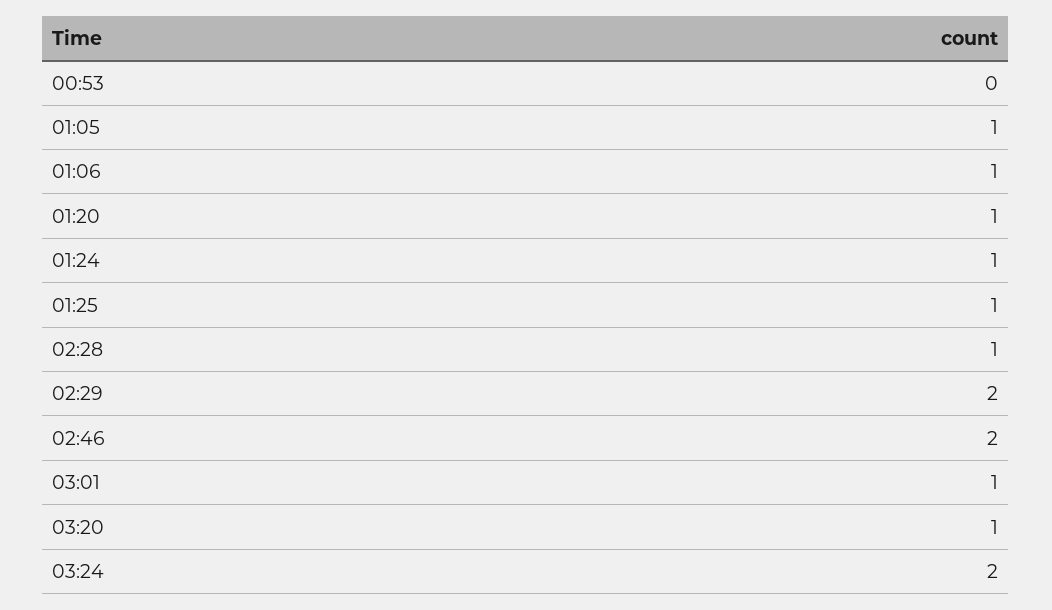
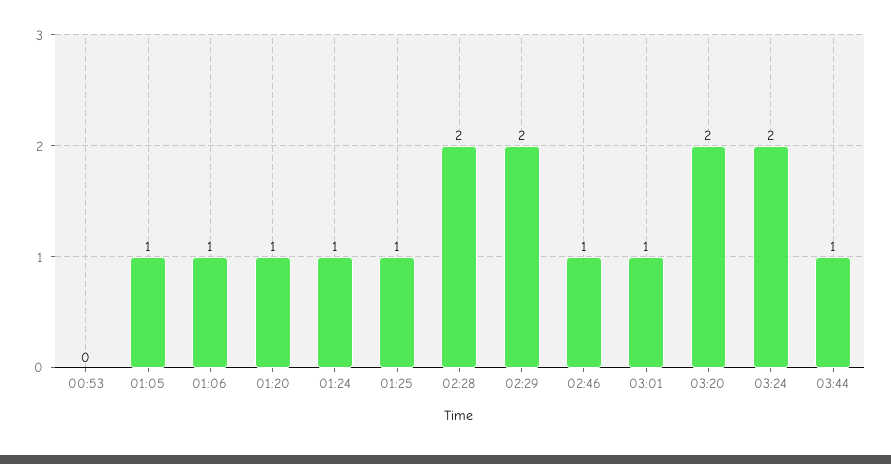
02:28: 1 -> 2
02:46: 2 -> 1
03:20: 1 -> 2
03:44: none -> 1

